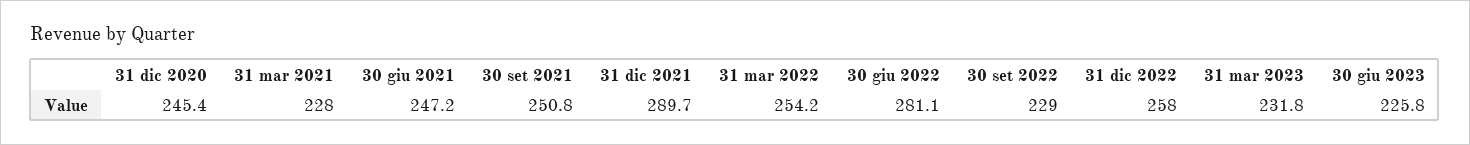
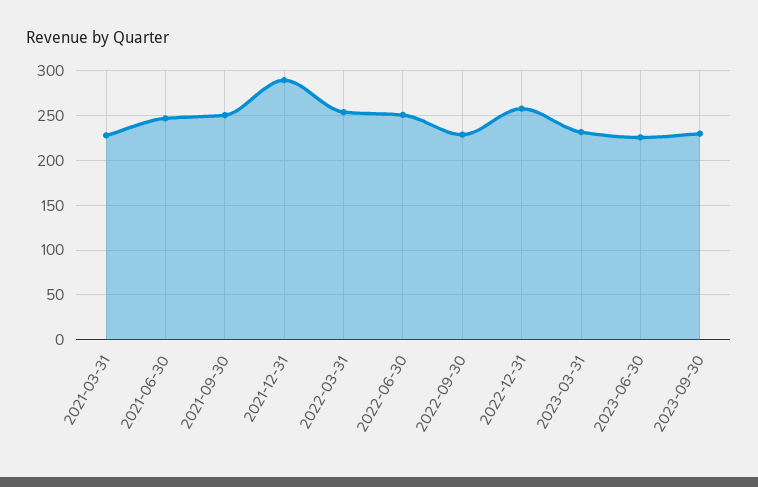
31 dic 2020: 245.4 -> none
30 giu 2022: 281.1 -> 250
2023-09-30: none -> 230

